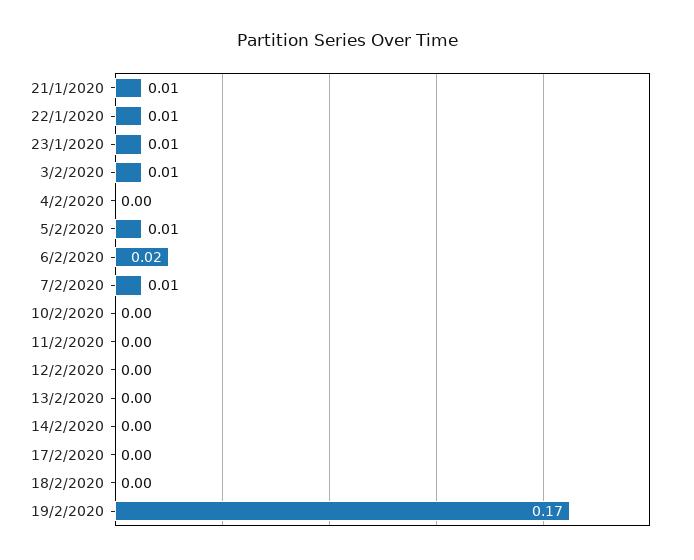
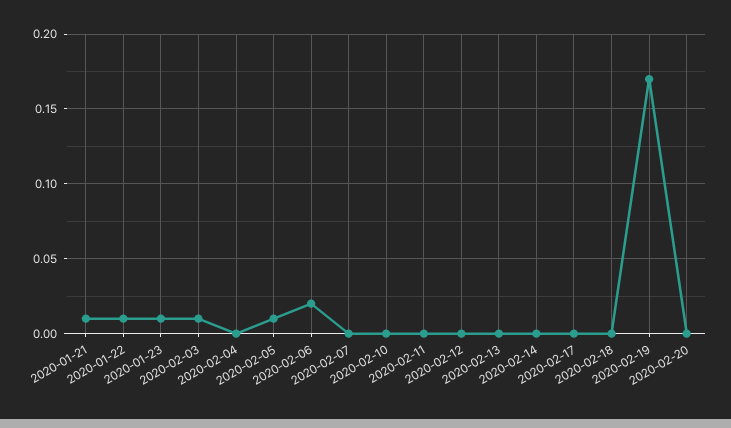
7/2/2020: 0.01 -> 0
2020-02-20: none -> 0

